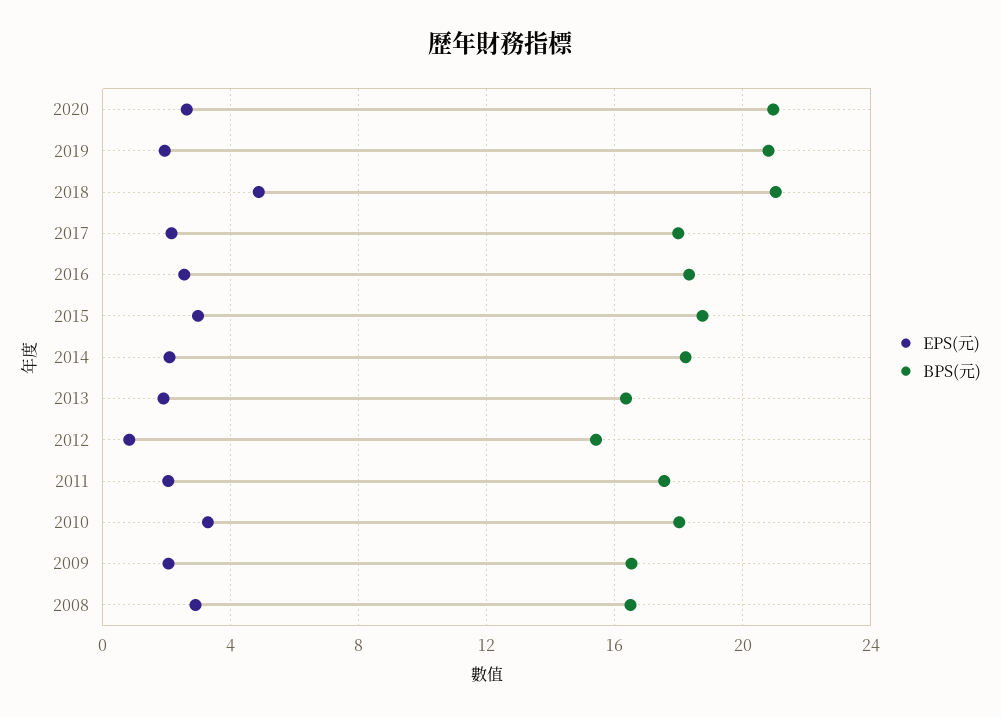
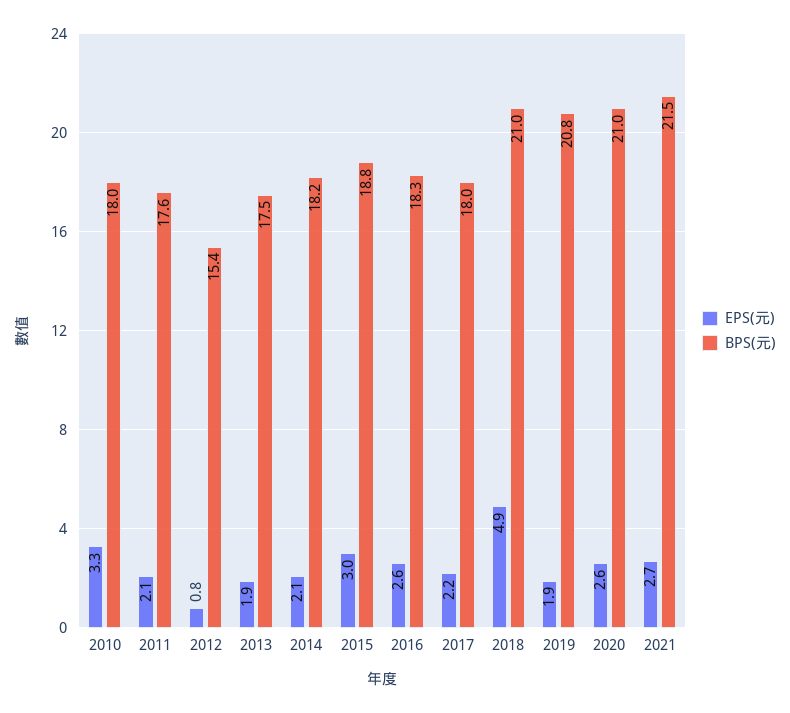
BPS(元), 2013: 16.5 -> 17.5
EPS(元), 2009: 2 -> none
BPS(元), 2009: 16.5 -> none
EPS(元), 2008: 3 -> none
BPS(元), 2008: 16.5 -> none
EPS(元), 2021: none -> 2.7
BPS(元), 2021: none -> 21.5

